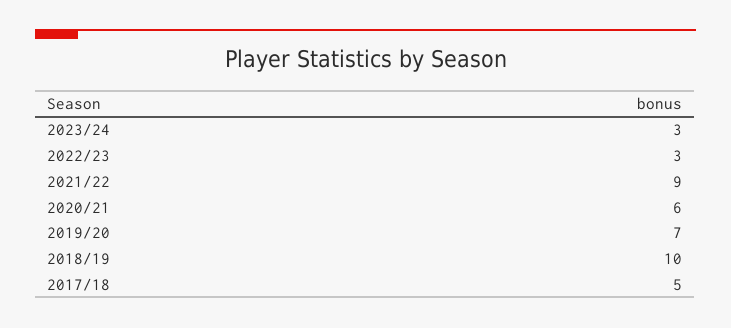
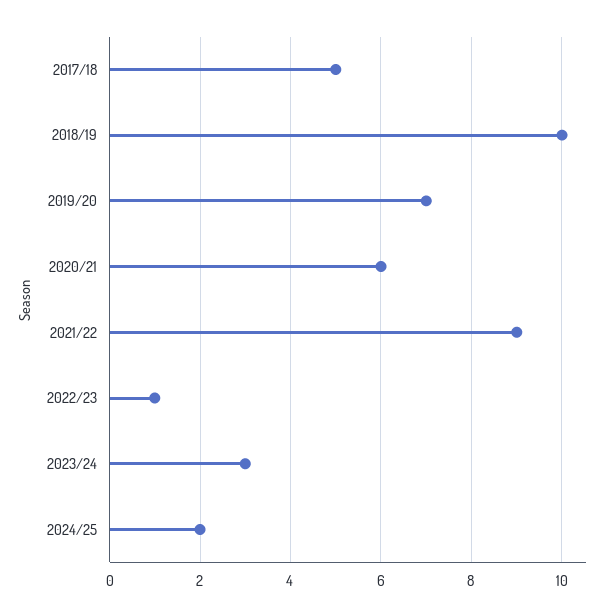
2022/23: 3 -> 1
2024/25: none -> 2

